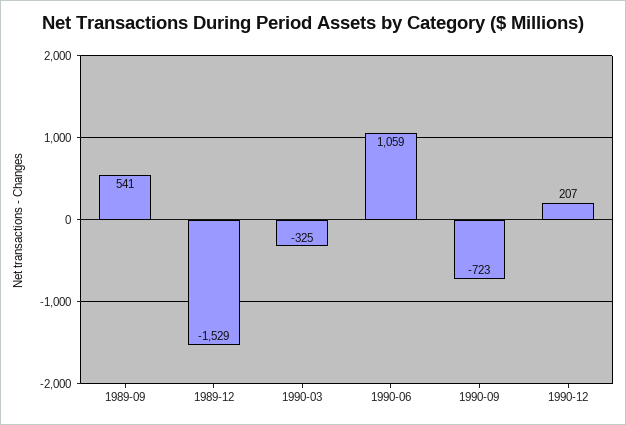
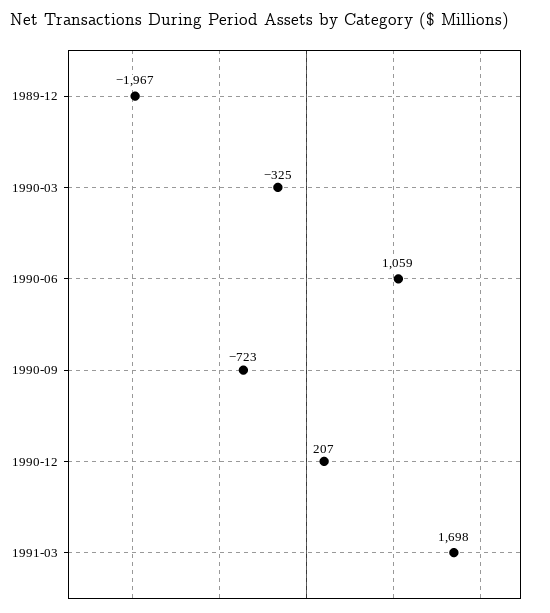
1989-09: 541 -> none
1989-12: -1529 -> -1967
1991-03: none -> 1698

